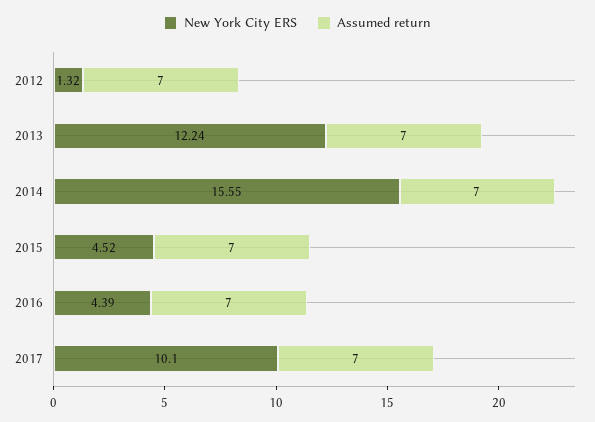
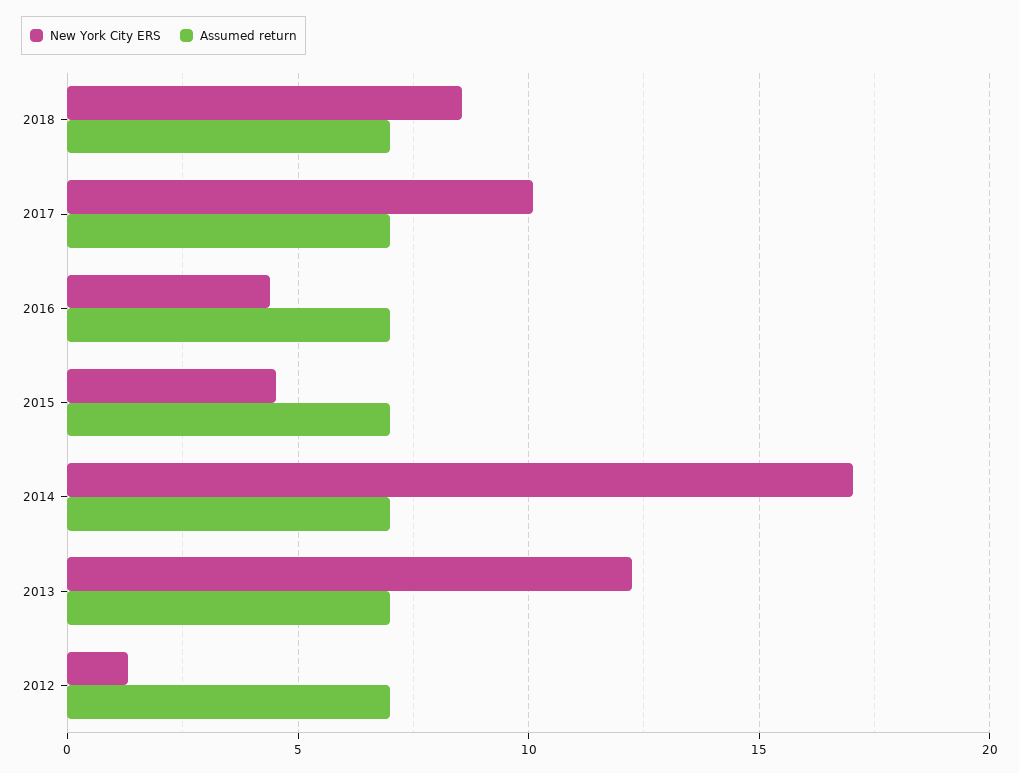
New York City ERS, 2014: 15.55 -> 17
New York City ERS, 2018: none -> 8.5
Assumed return, 2018: none -> 7

